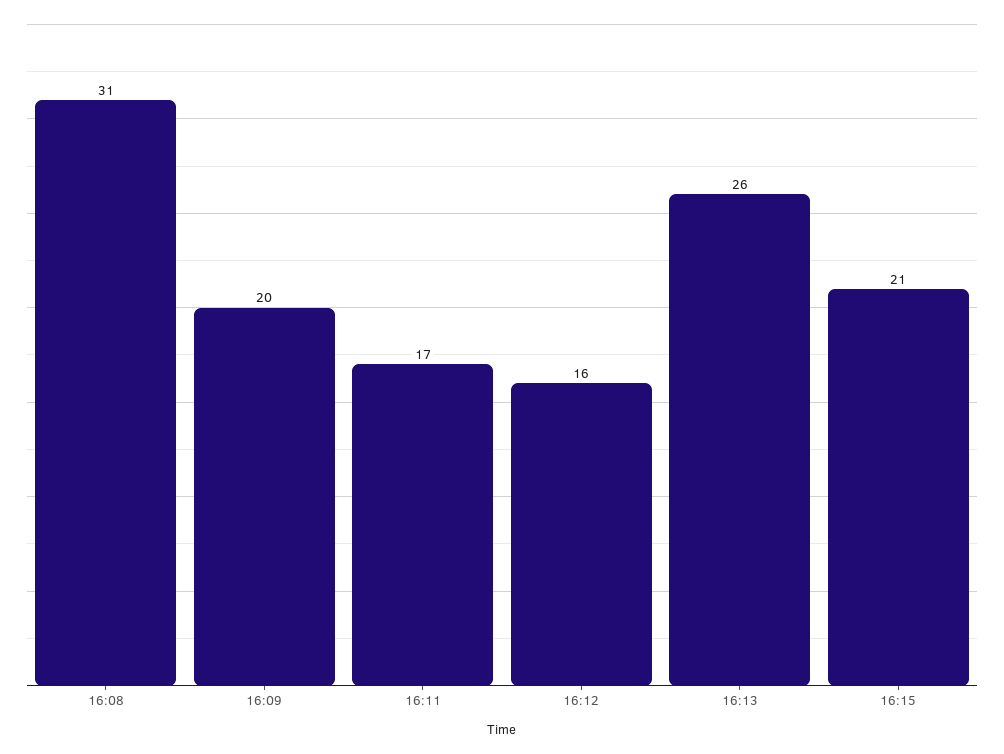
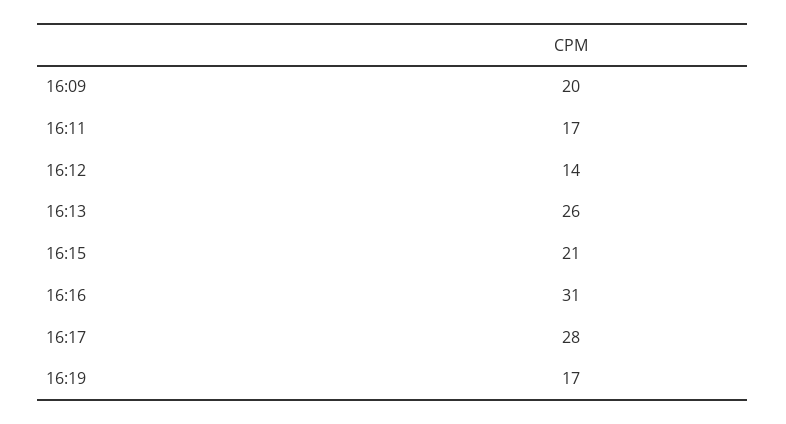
16:08: 31 -> none
16:12: 16 -> 14
16:16: none -> 31
16:17: none -> 28
16:19: none -> 17

